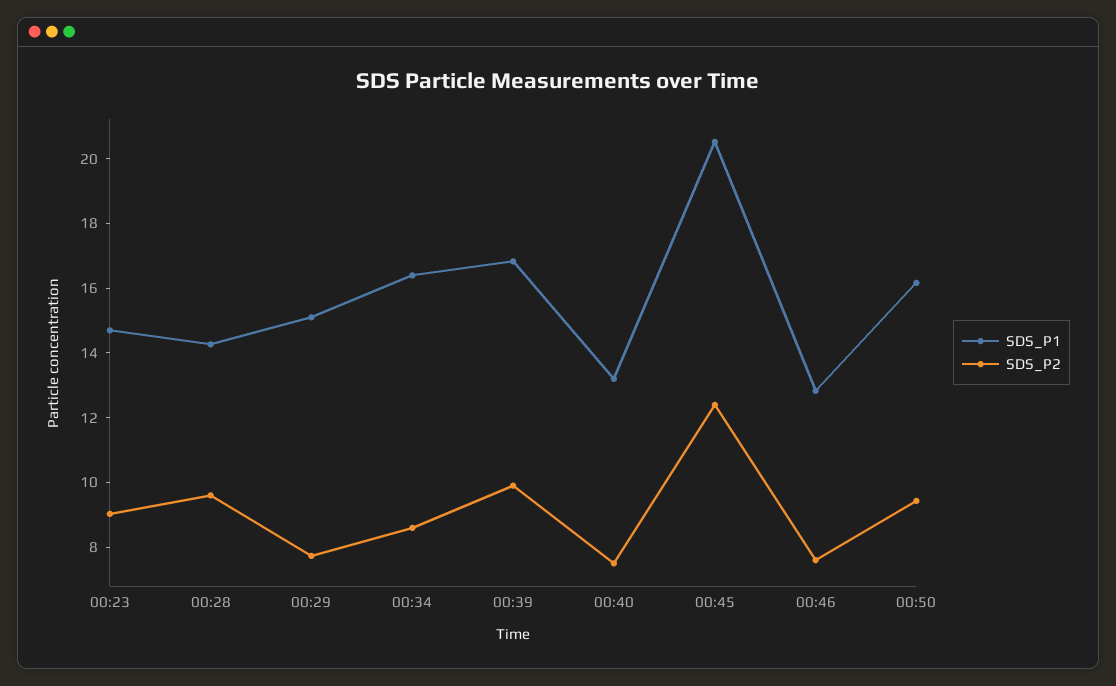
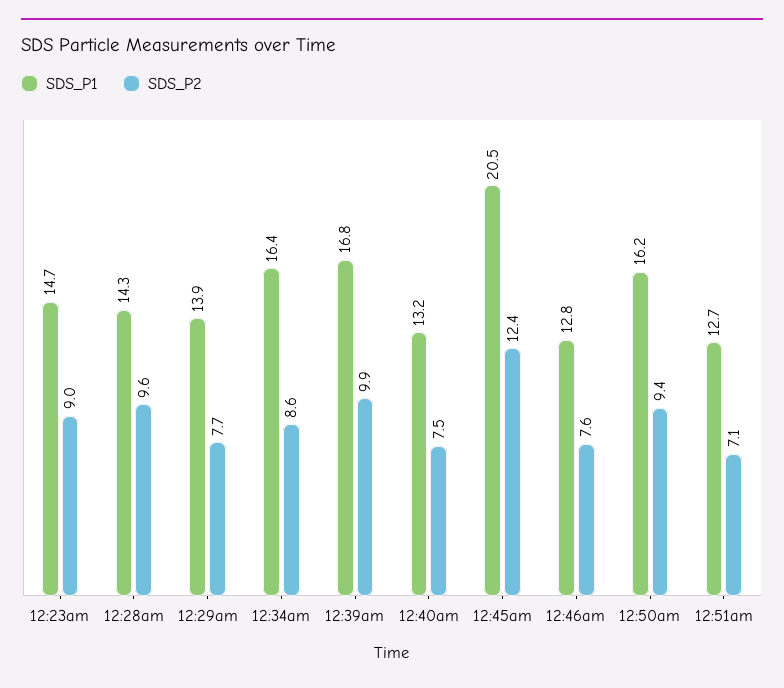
SDS_P1, 00:29: 15 -> 13.9
SDS_P1, 12:51am: none -> 12.7
SDS_P2, 12:51am: none -> 7.1

